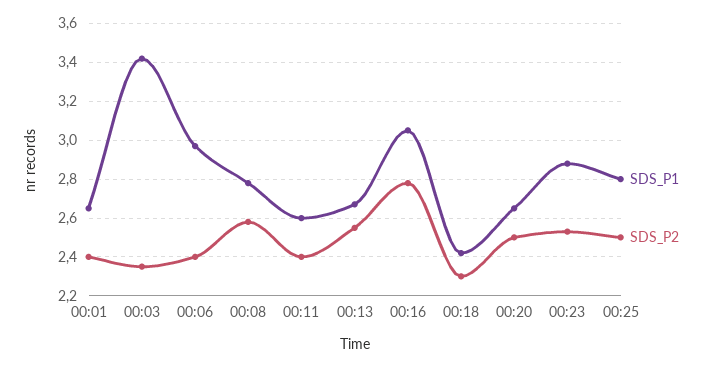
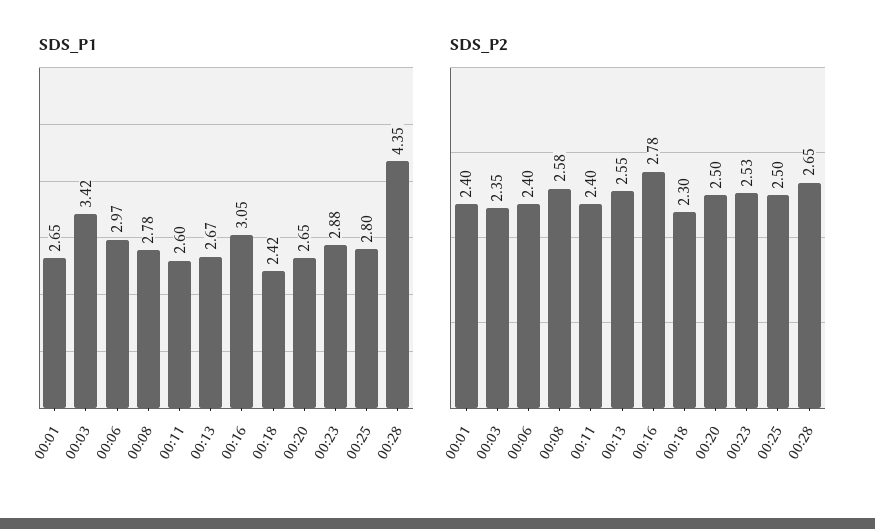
SDS_P1, 00:28: none -> 4.35
SDS_P2, 00:28: none -> 2.65

